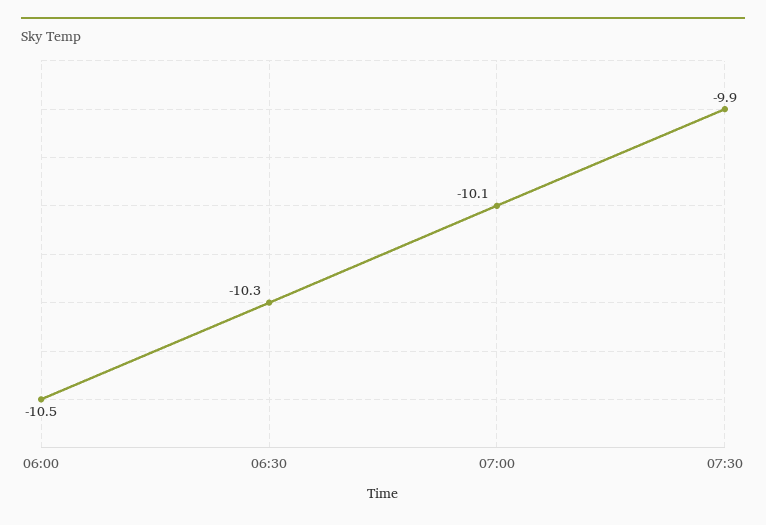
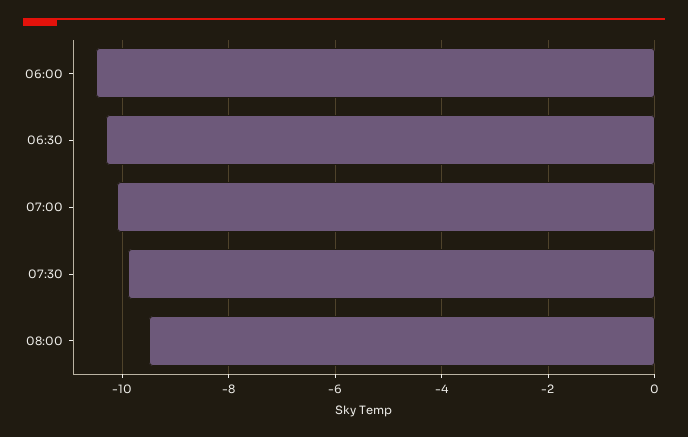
08:00: none -> -9.5

